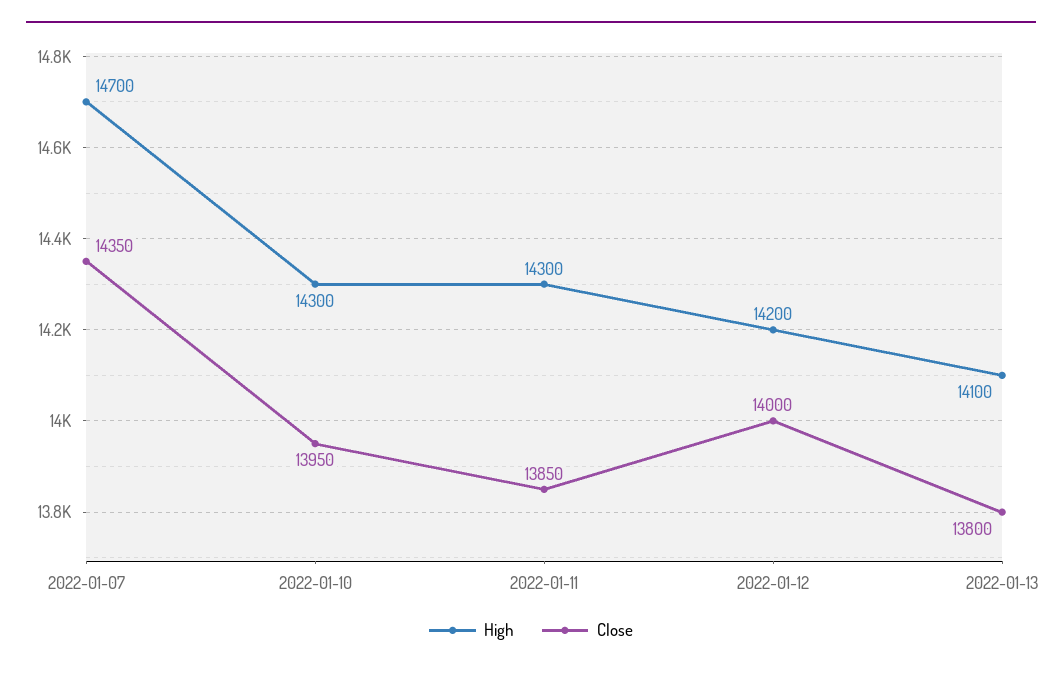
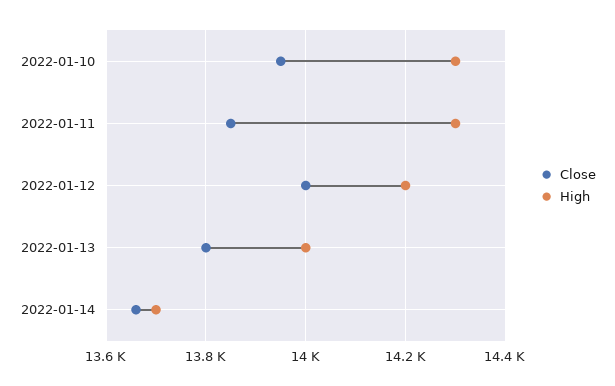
High, 2022-01-07: 14700 -> none
Close, 2022-01-07: 14350 -> none
High, 2022-01-13: 14100 -> 14000
Close, 2022-01-14: none -> 13660
High, 2022-01-14: none -> 13700

